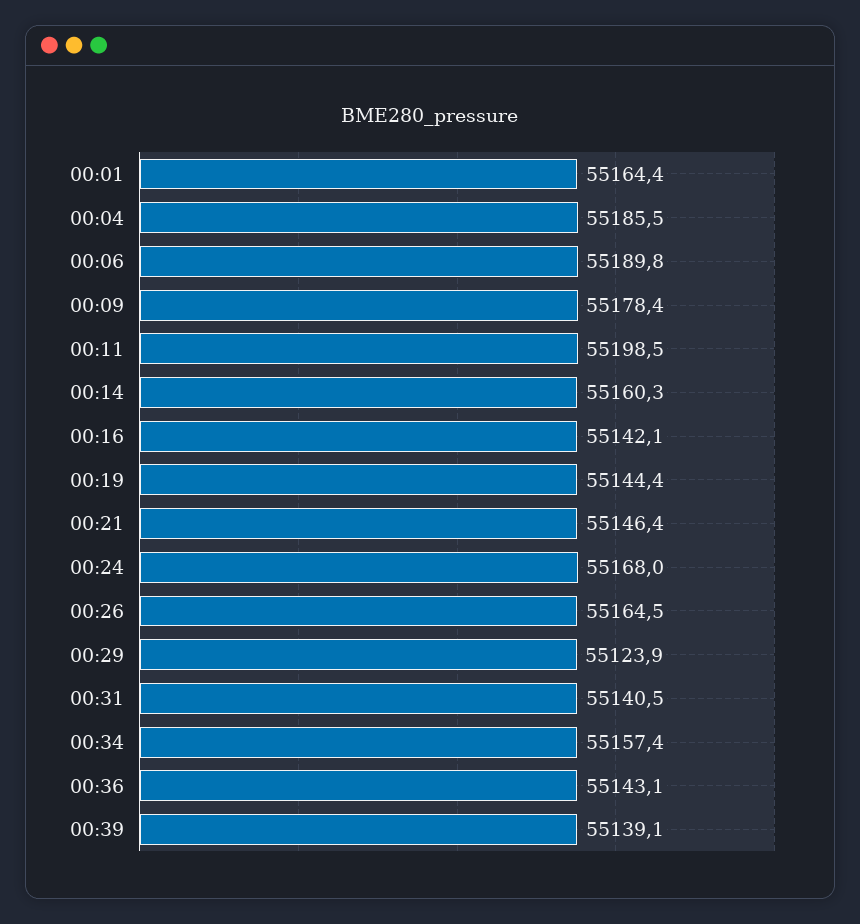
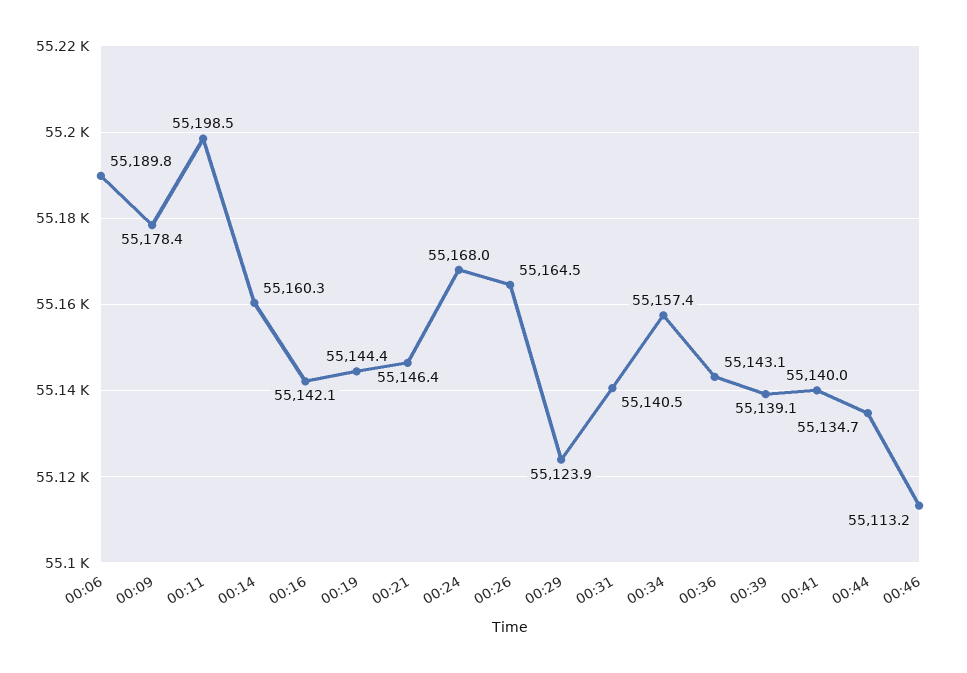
00:01: 55164.4 -> none
00:04: 55185.5 -> none
00:41: none -> 55140
00:44: none -> 55134.7
00:46: none -> 55113.2

